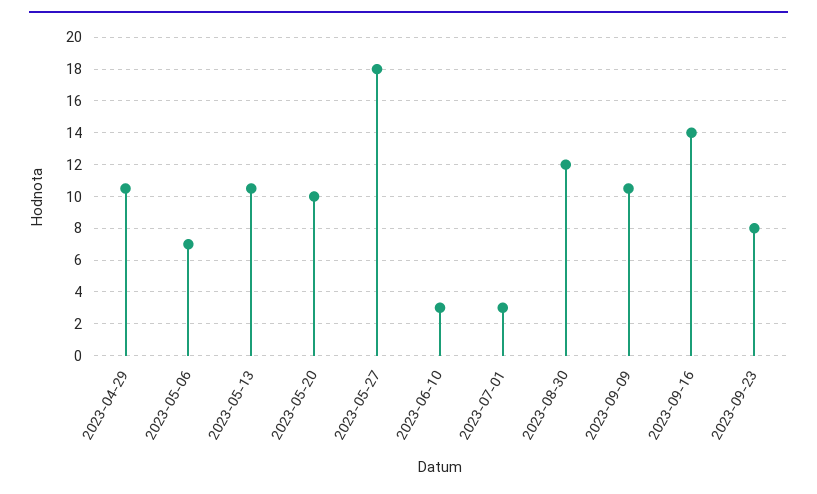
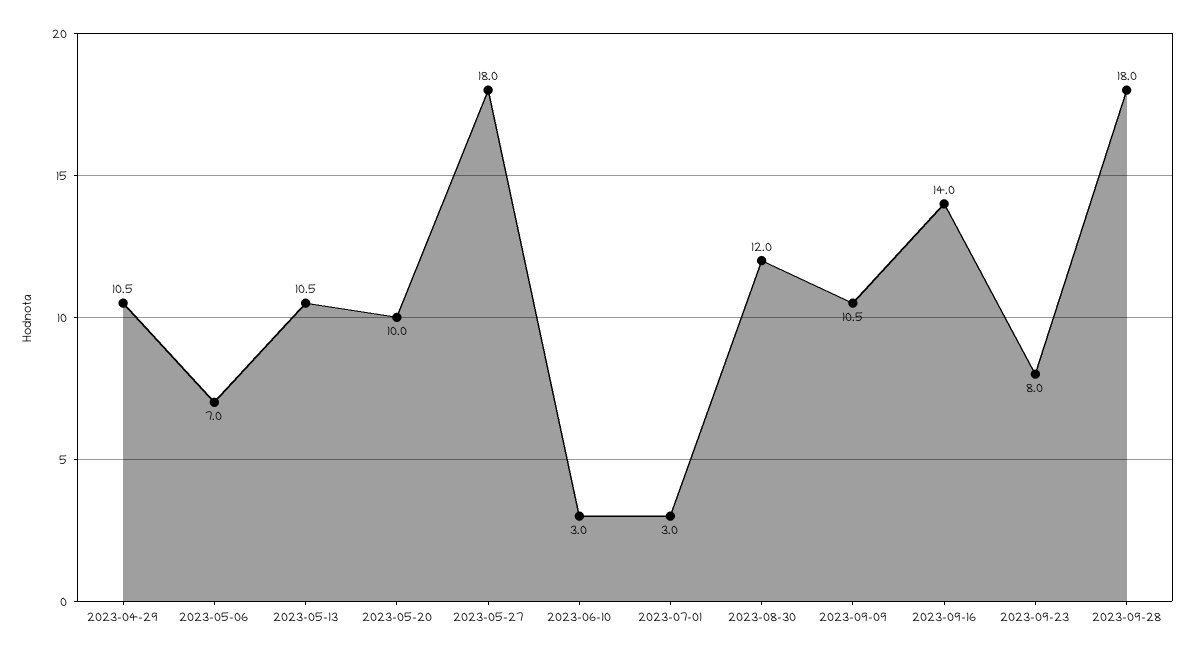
2023-09-28: none -> 18

